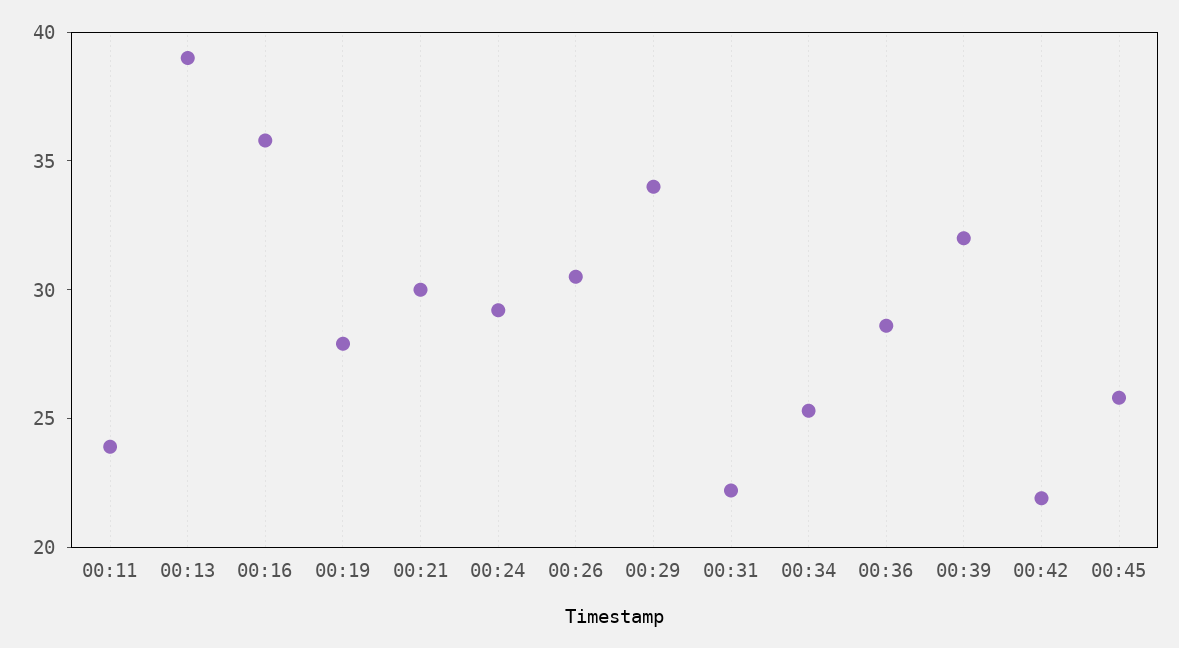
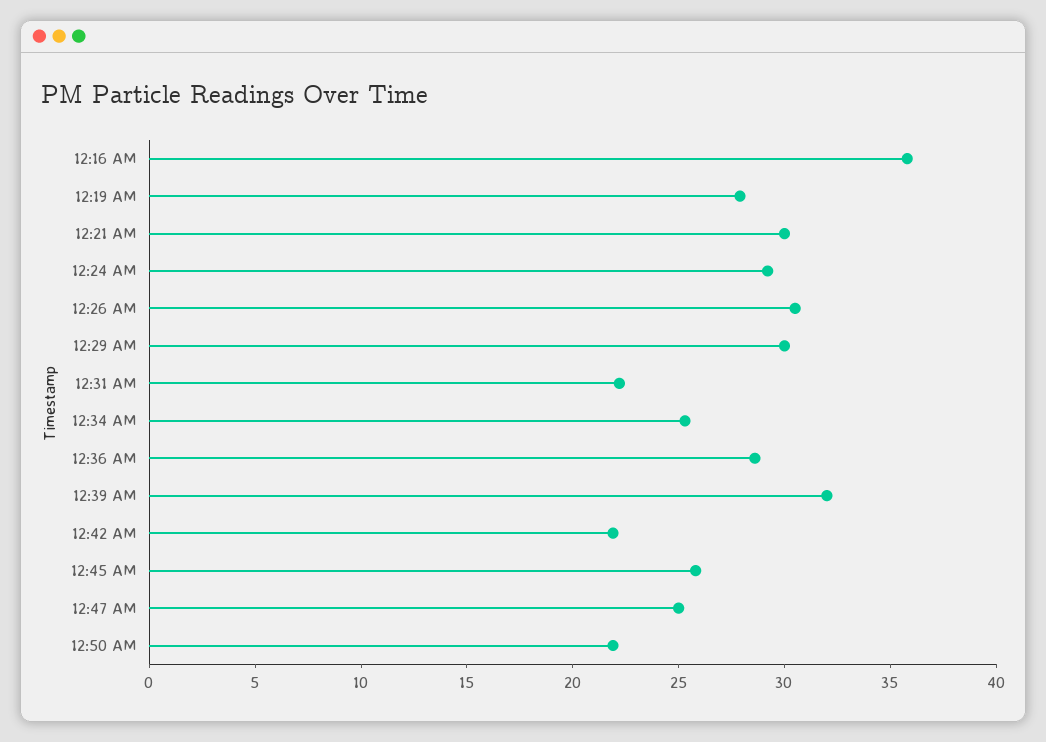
00:11: 24 -> none
00:13: 39 -> none
00:29: 34 -> 30
12:47 AM: none -> 25
12:50 AM: none -> 22

